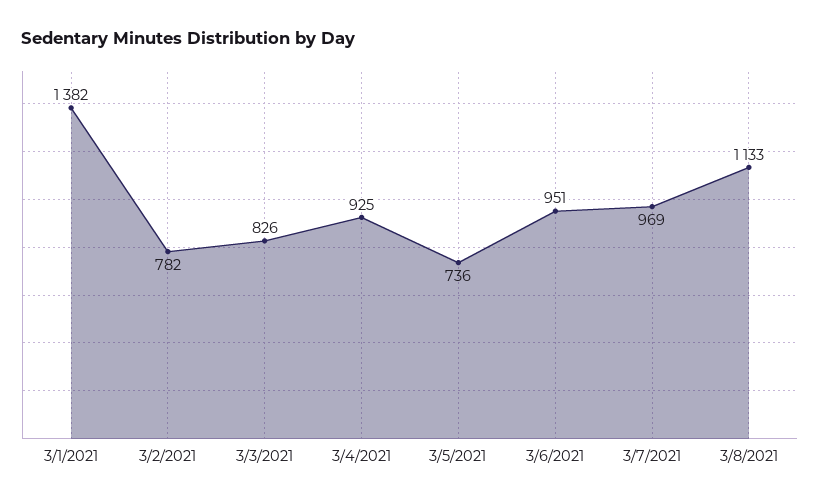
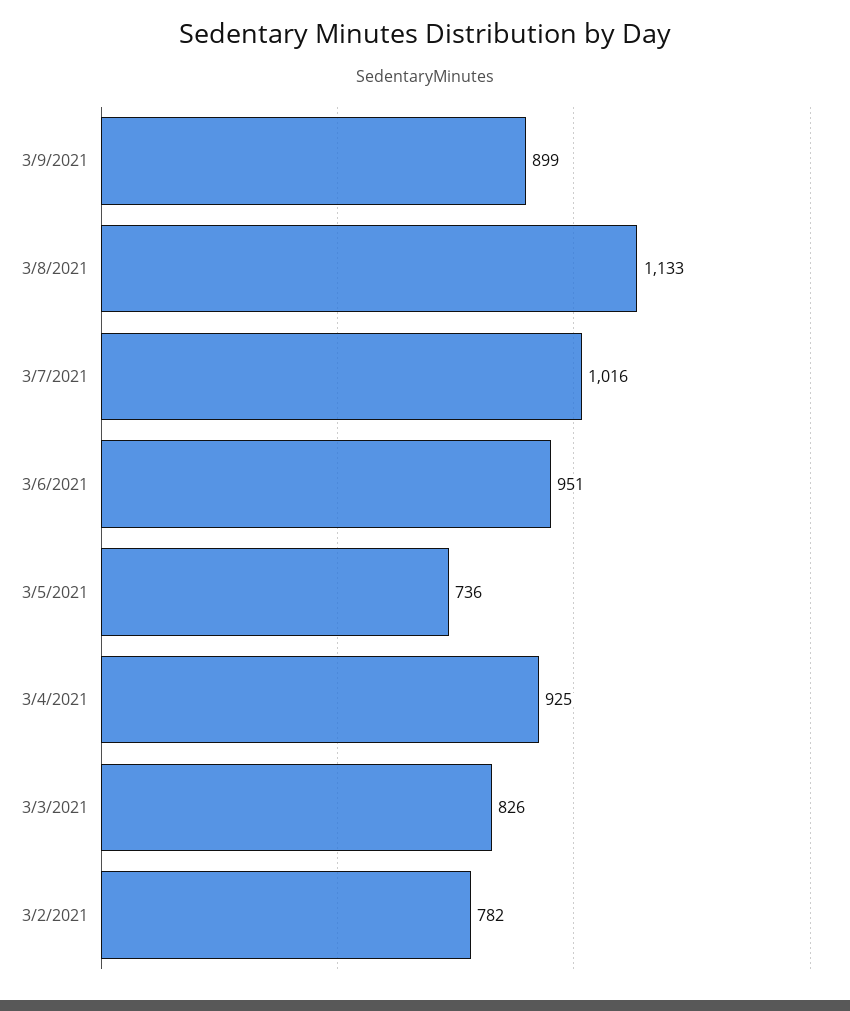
3/1/2021: 1382 -> none
3/7/2021: 969 -> 1016
3/9/2021: none -> 899

